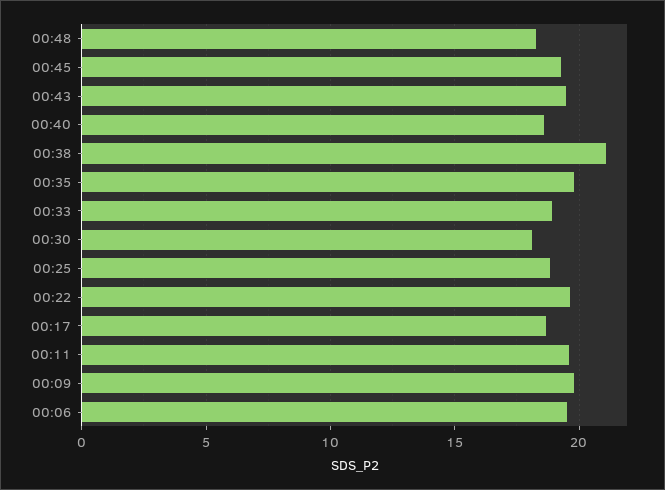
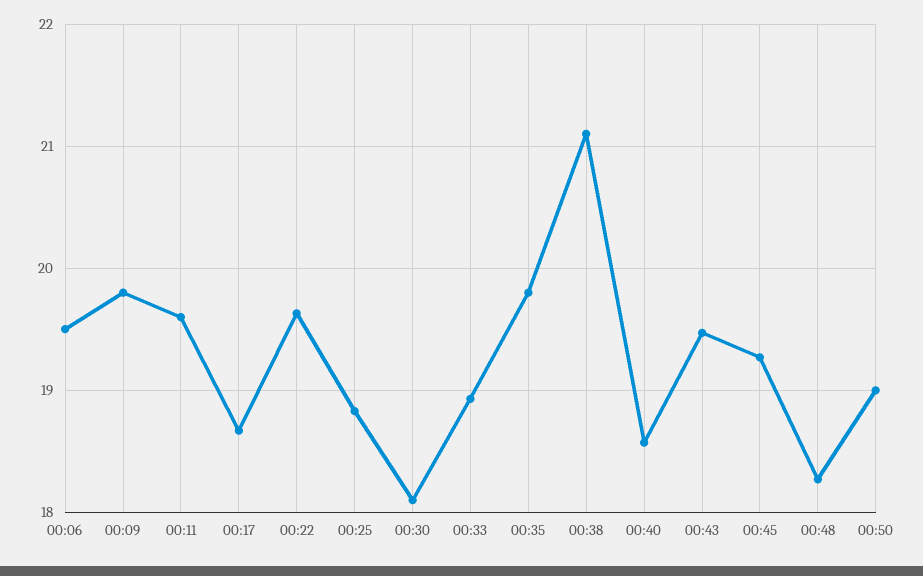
00:50: none -> 19

